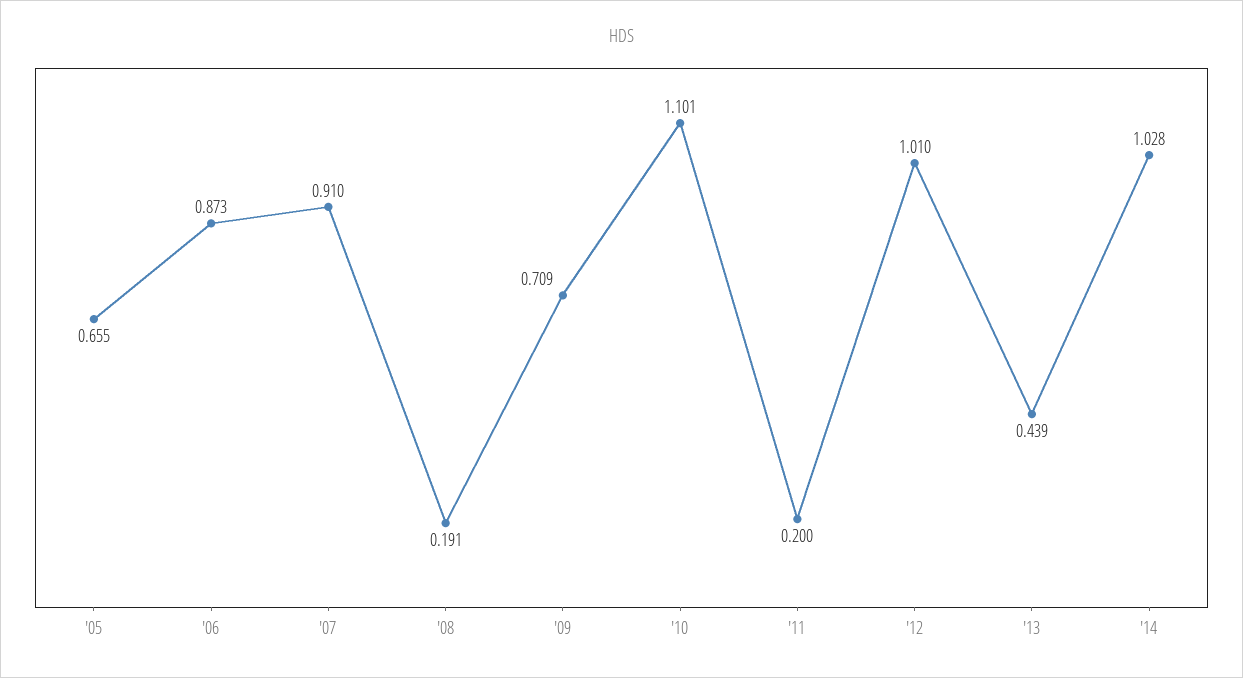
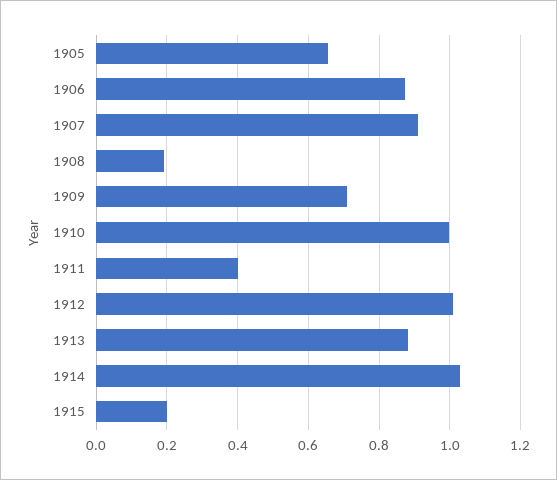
'10: 1.101 -> 1
'11: 0.2 -> 0.4
'13: 0.439 -> 0.88
1915: none -> 0.2

